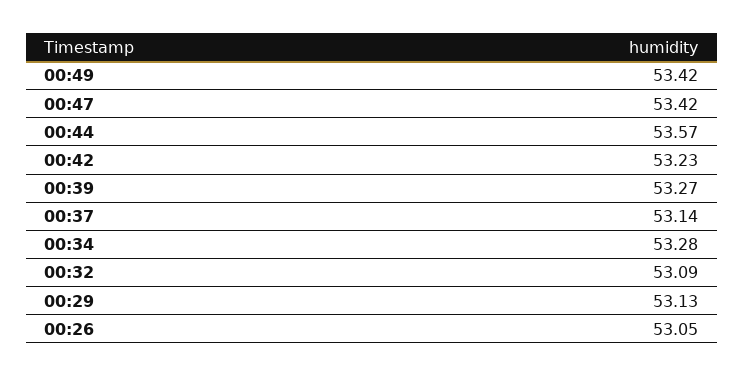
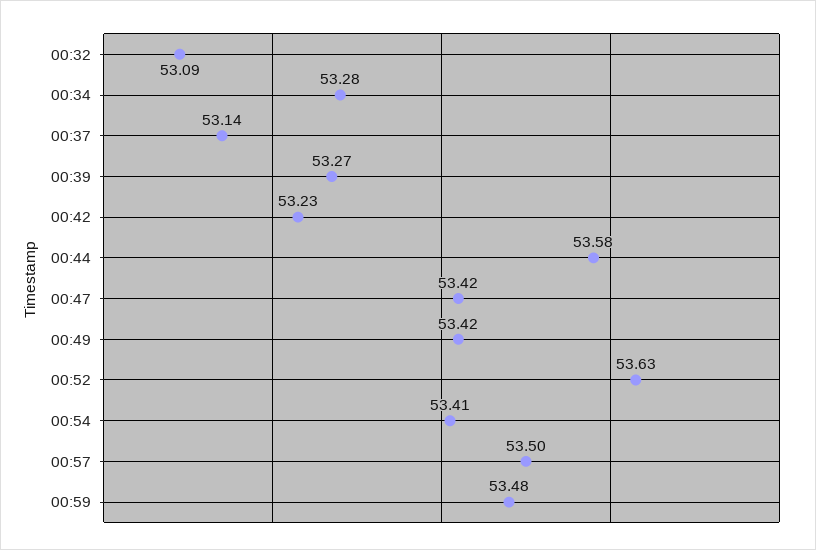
00:44: 53.57 -> 53.58
00:29: 53.13 -> none
00:26: 53.05 -> none
00:52: none -> 53.63
00:54: none -> 53.41
00:57: none -> 53.5
00:59: none -> 53.48

